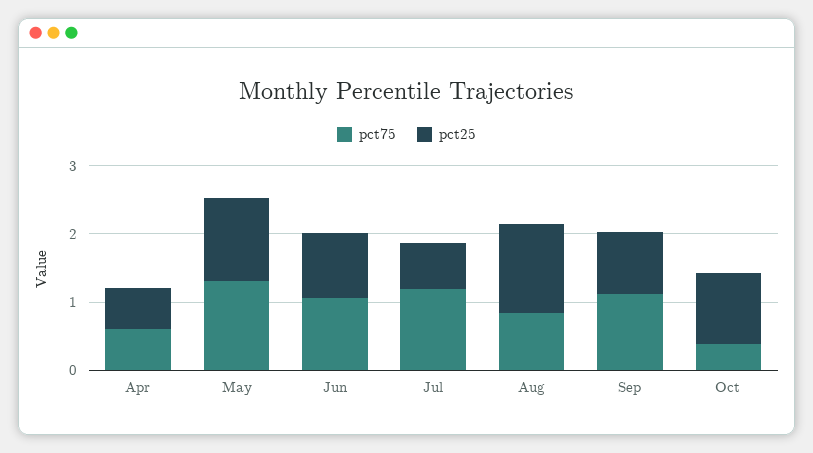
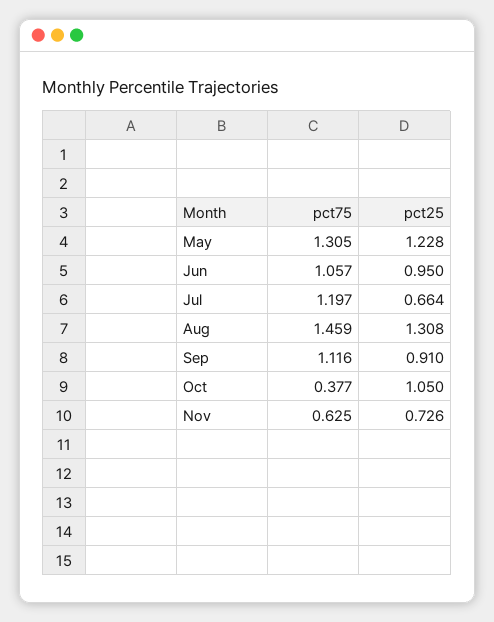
pct75, Apr: 0.6 -> none
pct25, Apr: 0.6 -> none
pct75, Aug: 0.8 -> 1.459
pct75, Nov: none -> 0.625
pct25, Nov: none -> 0.726

